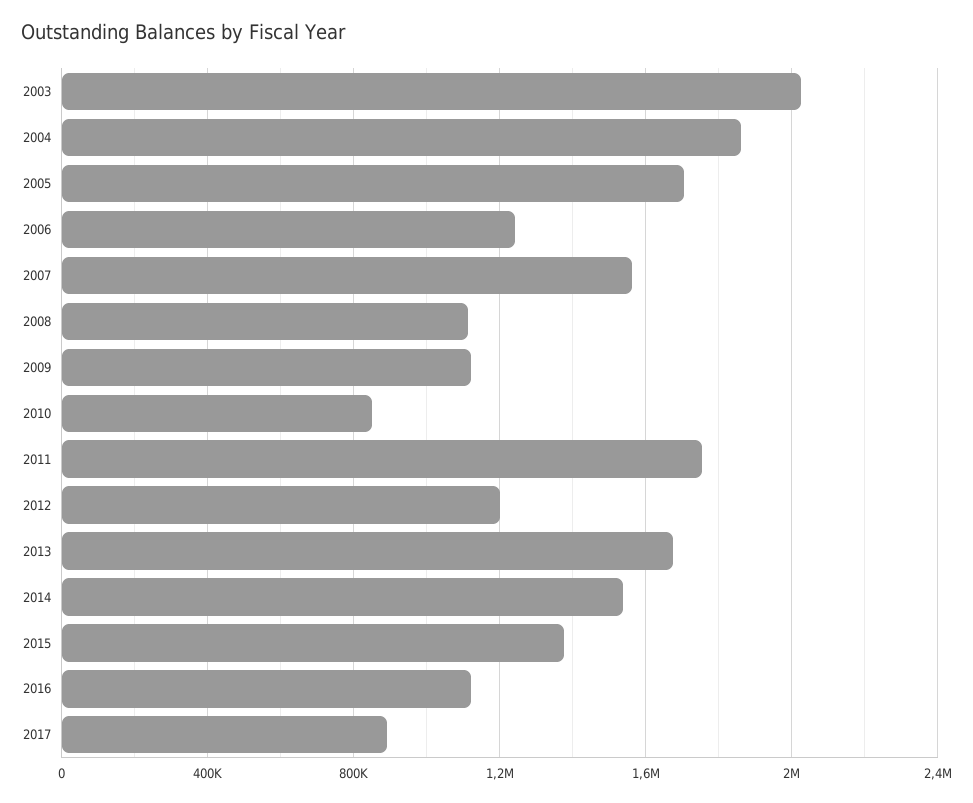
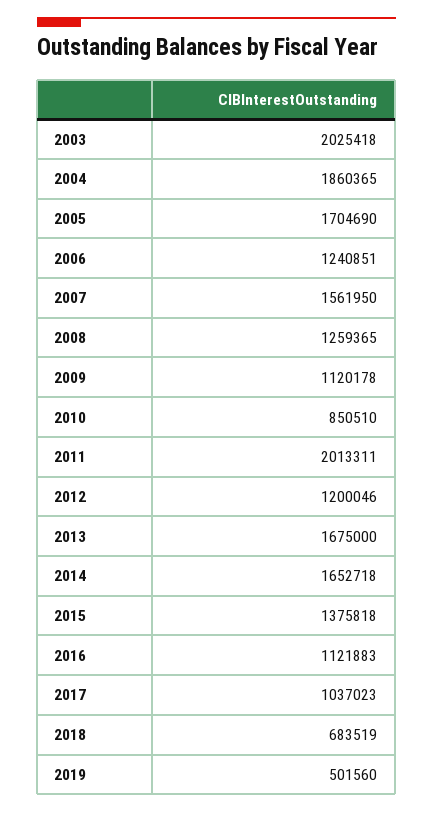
2008: 1100000 -> 1259365
2011: 1750000 -> 2013311
2014: 1550000 -> 1652718
2017: 900000 -> 1037023
2018: none -> 683519
2019: none -> 501560

